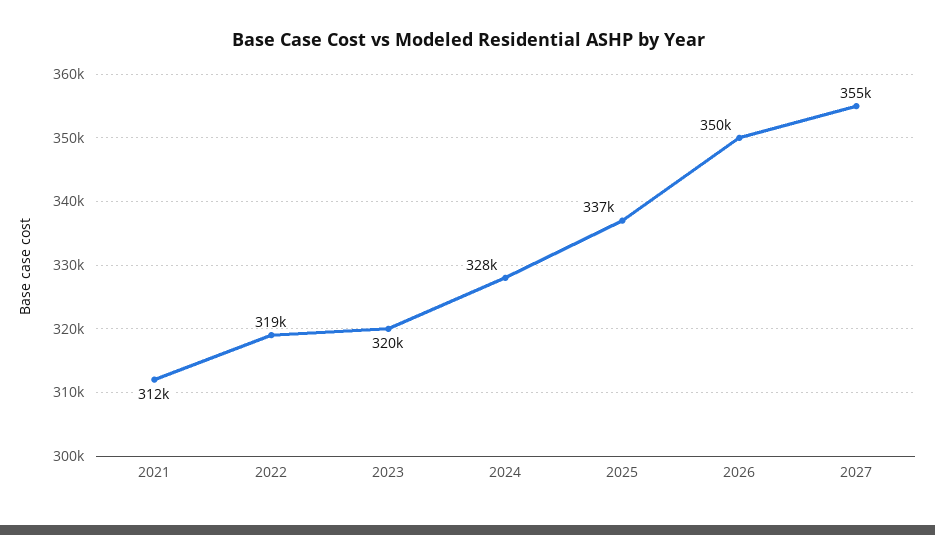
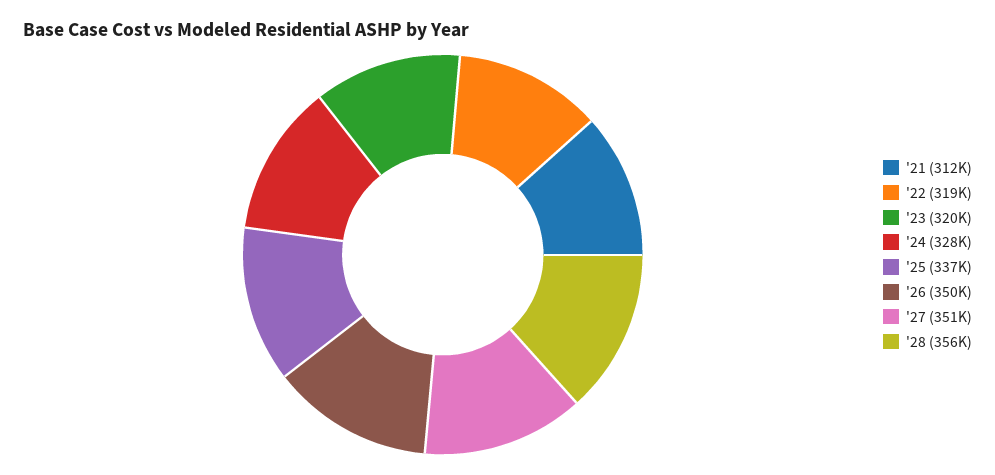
2027: 355000 -> 351000
'28: none -> 356000

